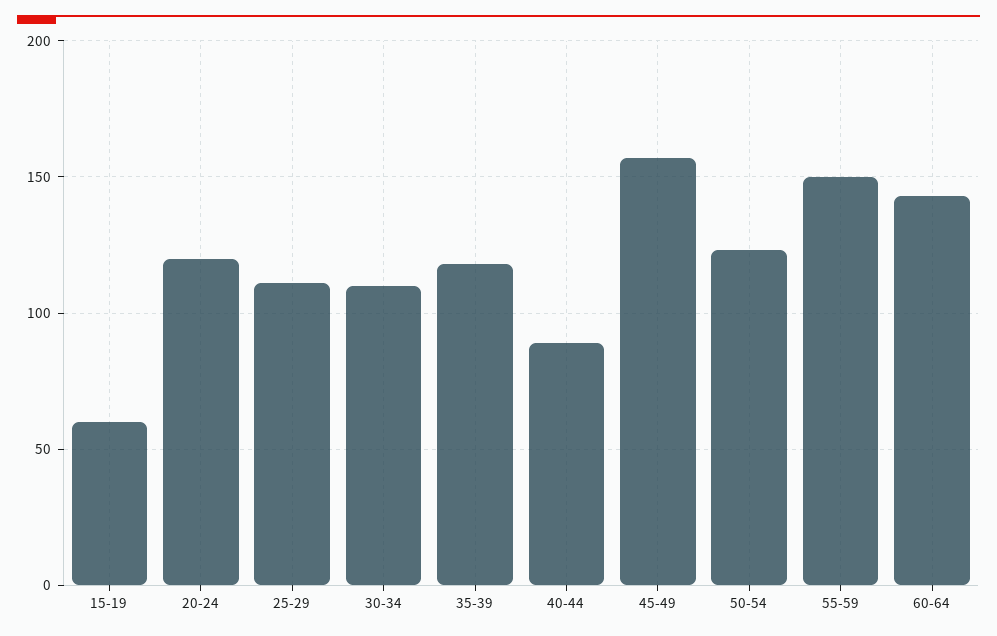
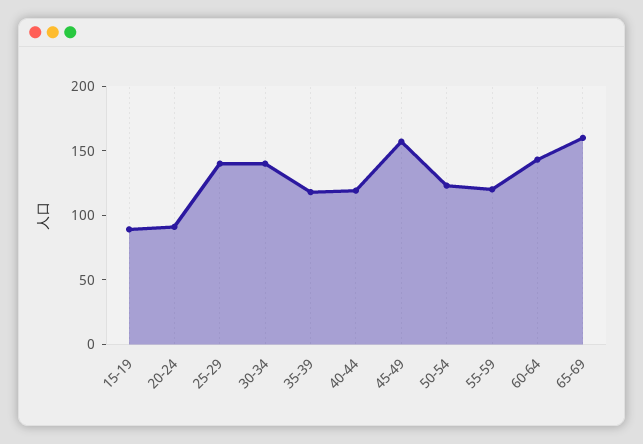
15-19: 60 -> 90
20-24: 120 -> 90
25-29: 110 -> 140
30-34: 110 -> 140
40-44: 90 -> 120
55-59: 150 -> 120
65-69: none -> 160

